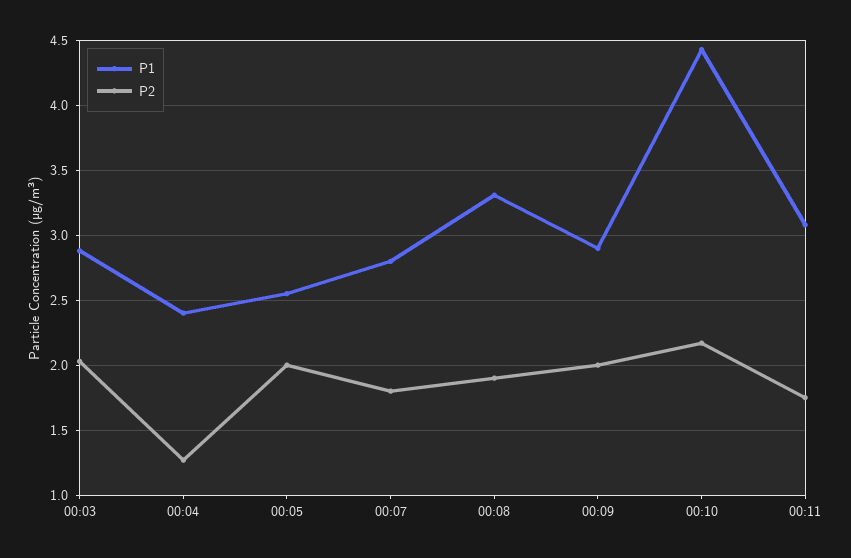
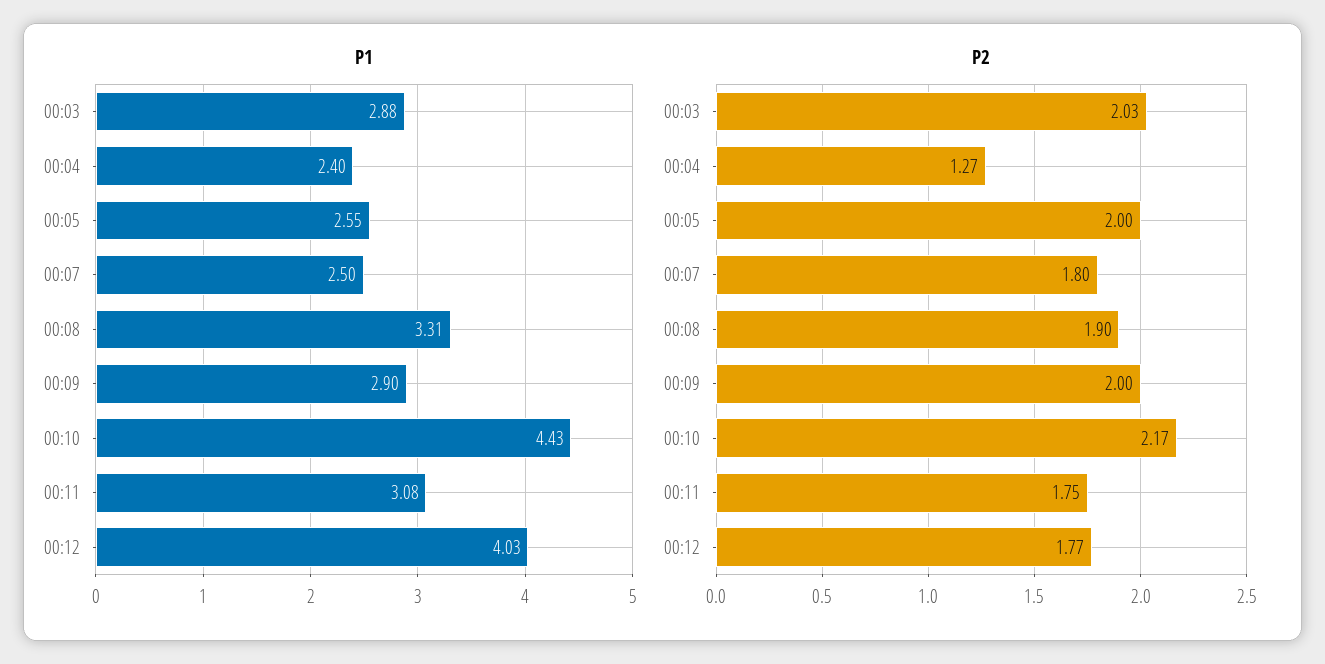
P1, 00:07: 2.8 -> 2.5
P1, 00:12: none -> 4.03
P2, 00:12: none -> 1.77

